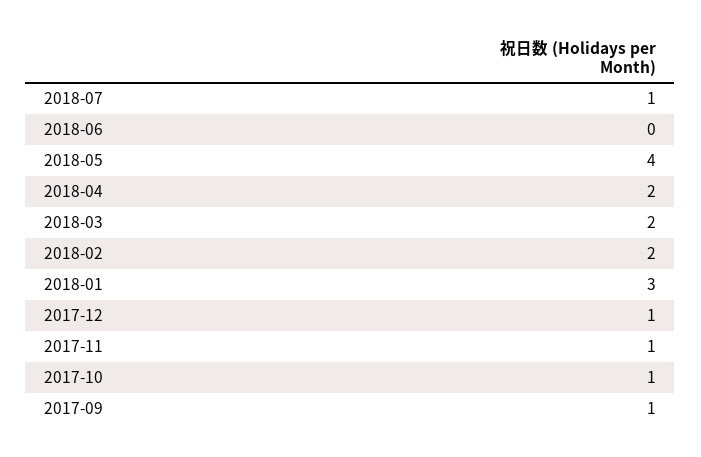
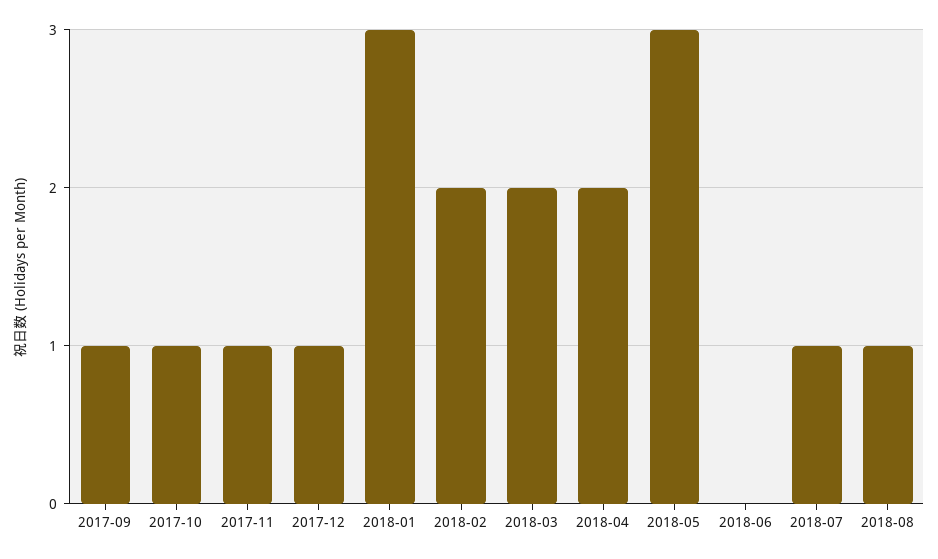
2018-05: 4 -> 3
2018-08: none -> 1

